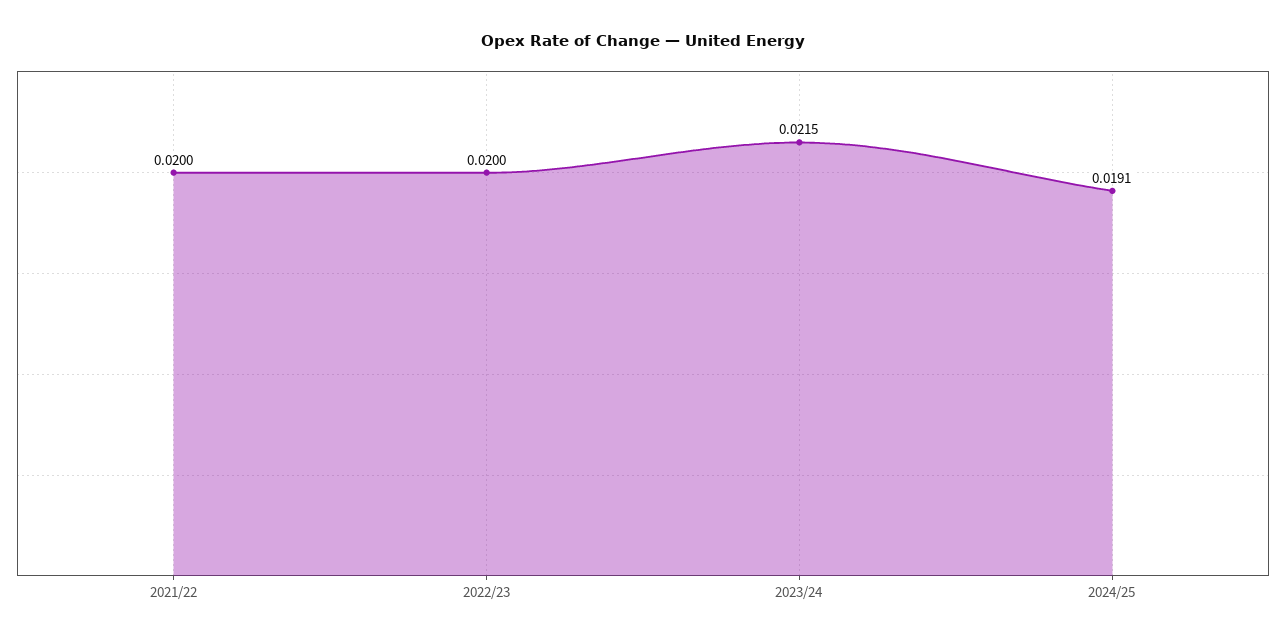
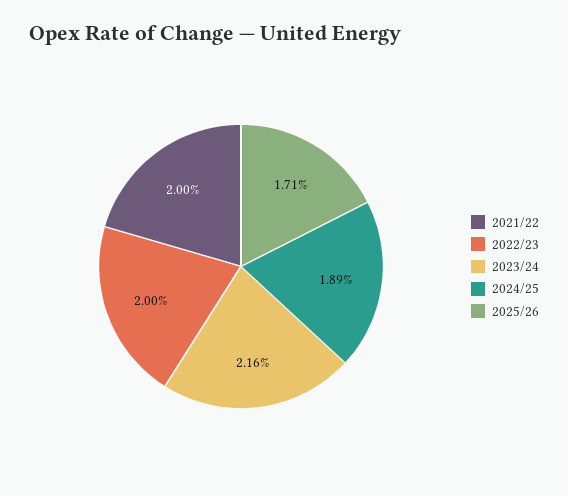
2023/24: 0.0215 -> 0.0216
2024/25: 0.0191 -> 0.0189
2025/26: none -> 0.0171

